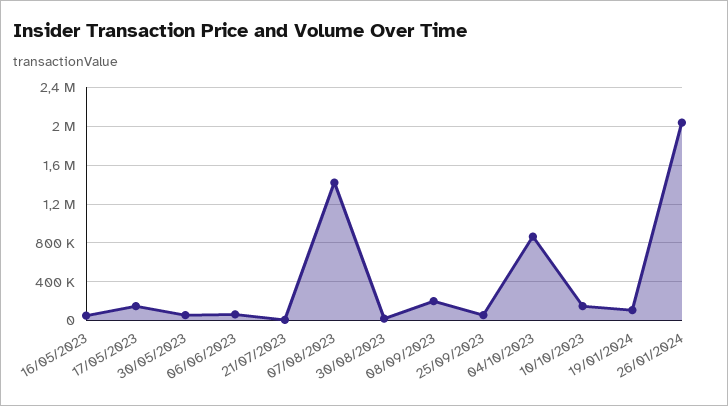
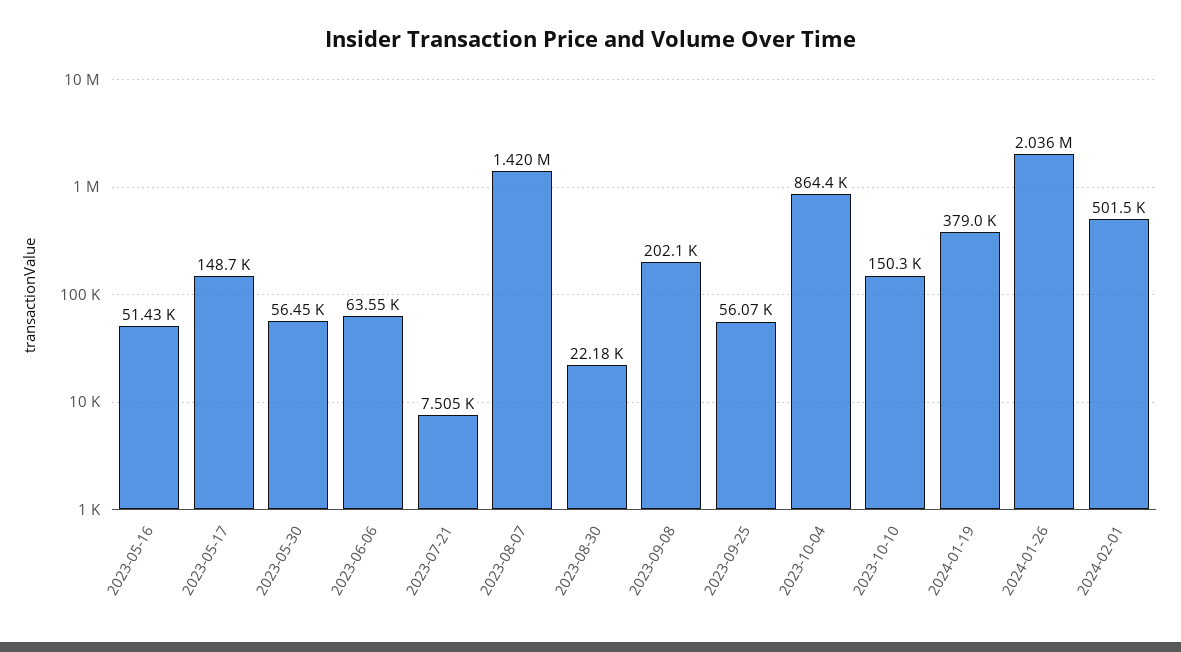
19/01/2024: 100000 -> 379000
2024-02-01: none -> 501500

